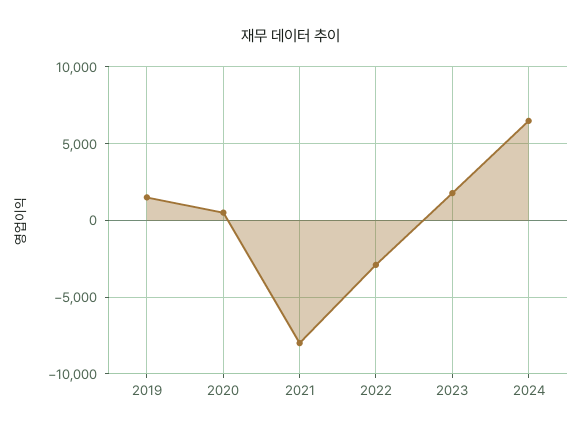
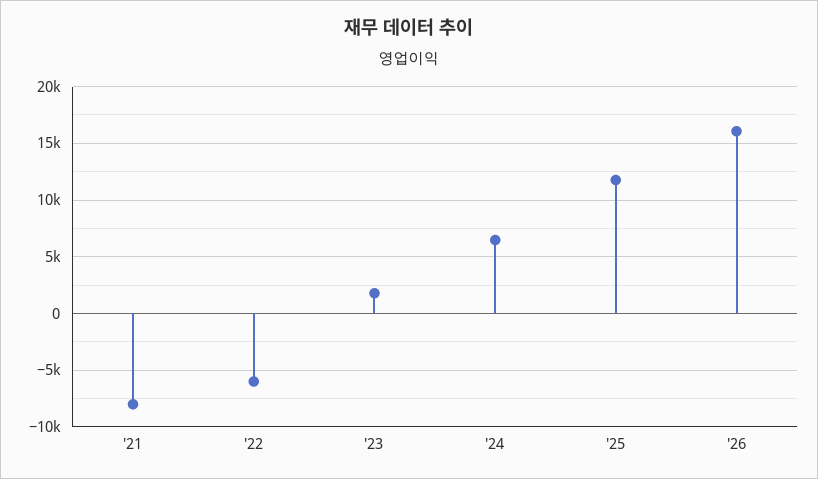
2019: 1500 -> none
2020: 500 -> none
2022: -3000 -> -6000
'25: none -> 12000
'26: none -> 16000

